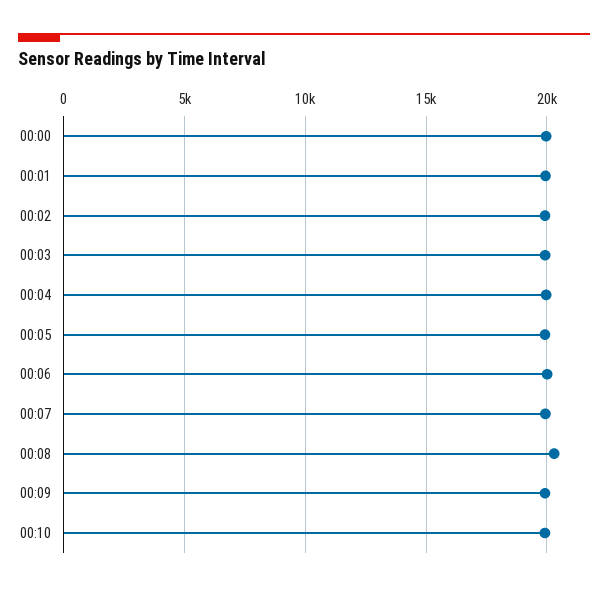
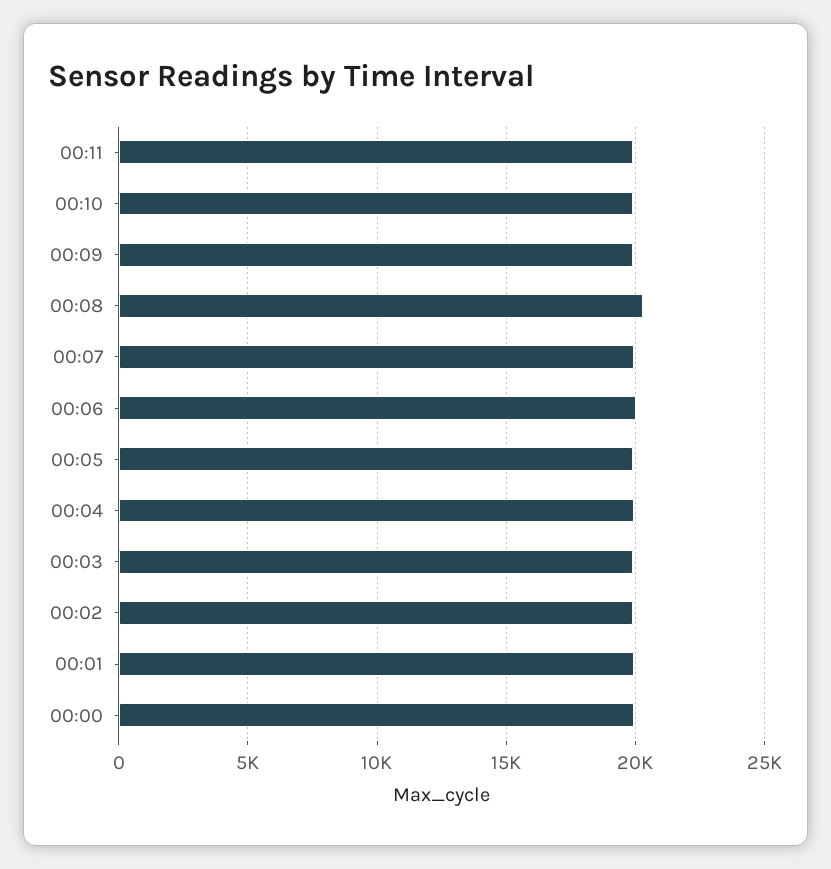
00:11: none -> 20000

